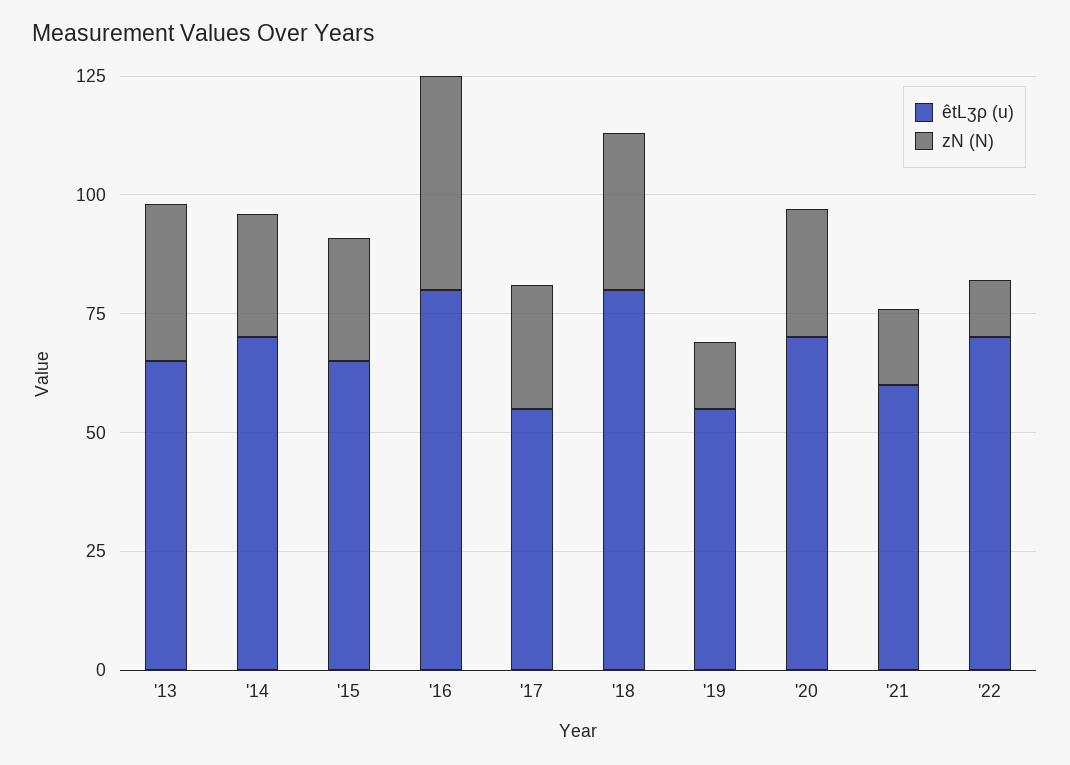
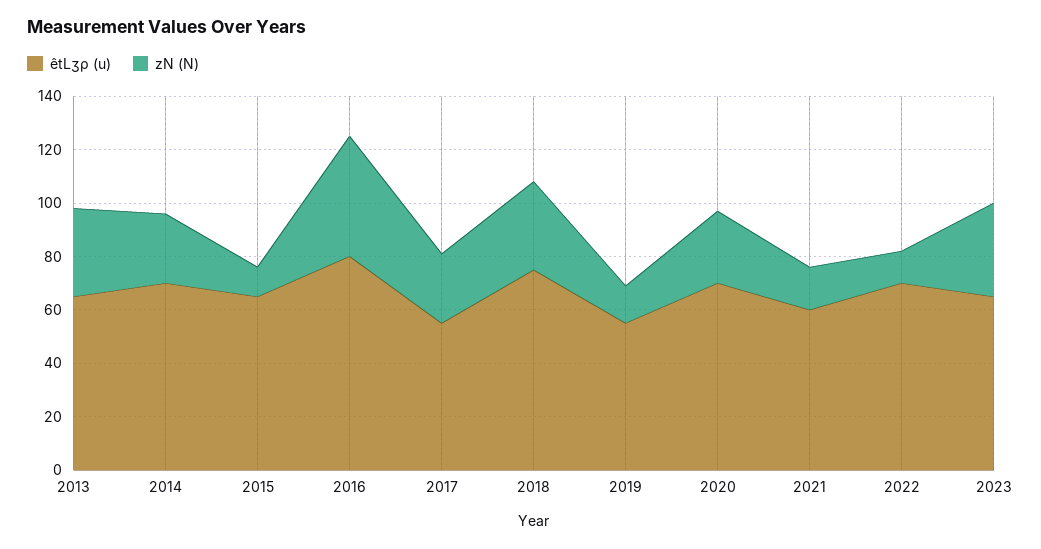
zN (N), '15: 25 -> 10
êtLʒρ (u), '18: 80 -> 75
êtLʒρ (u), 2023: none -> 65
zN (N), 2023: none -> 35

